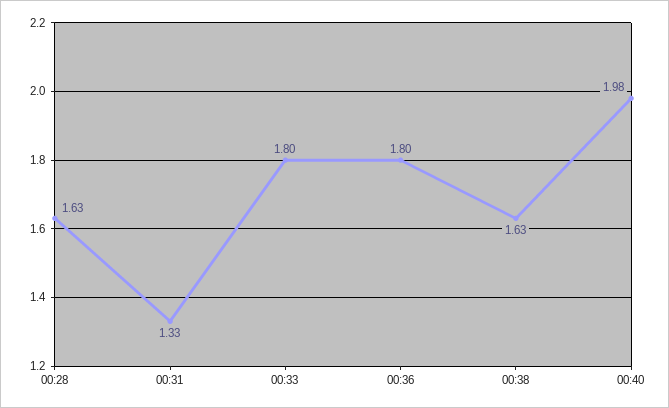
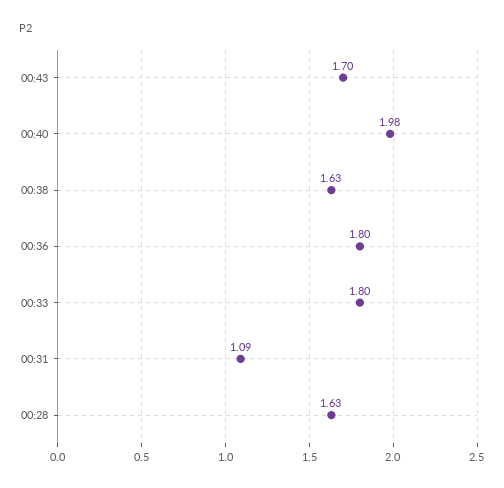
00:31: 1.33 -> 1.09
00:43: none -> 1.7

